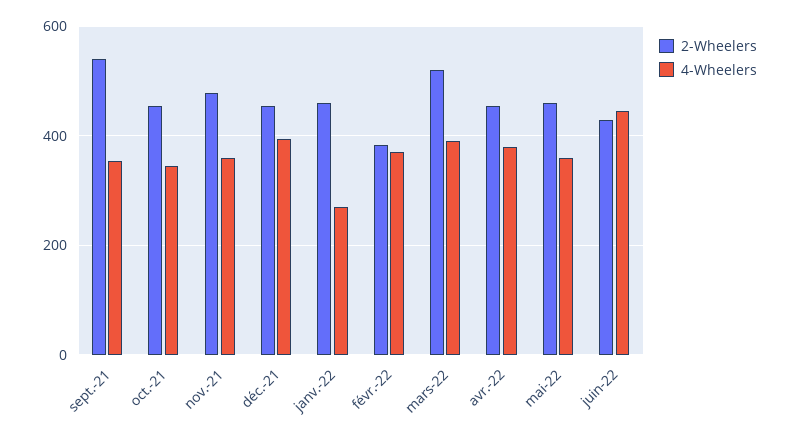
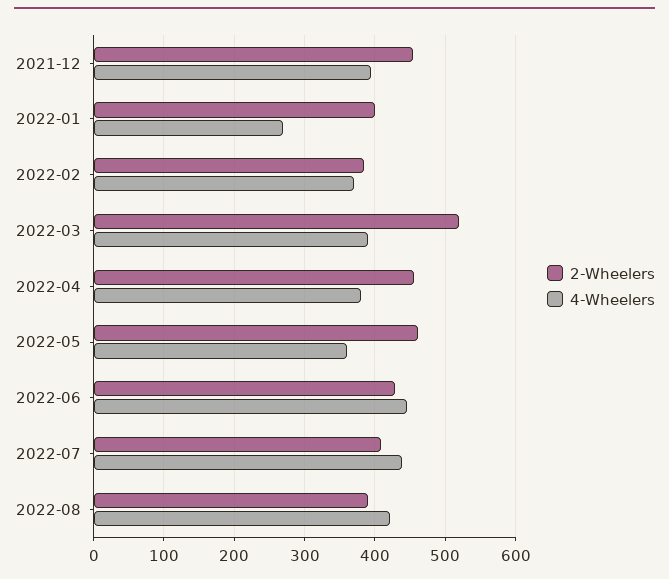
2-Wheelers, sept.-21: 540 -> none
4-Wheelers, sept.-21: 360 -> none
2-Wheelers, oct.-21: 460 -> none
4-Wheelers, oct.-21: 340 -> none
2-Wheelers, nov.-21: 480 -> none
4-Wheelers, nov.-21: 360 -> none
2-Wheelers, janv.-22: 460 -> 400
2-Wheelers, 2022-07: none -> 410
4-Wheelers, 2022-07: none -> 440
2-Wheelers, 2022-08: none -> 390
4-Wheelers, 2022-08: none -> 420

